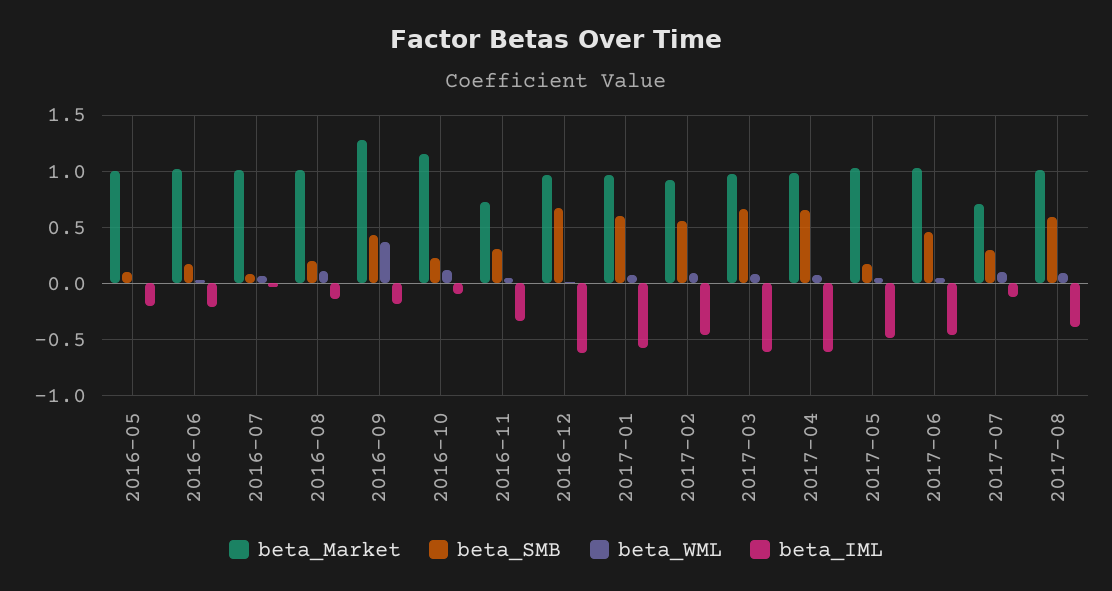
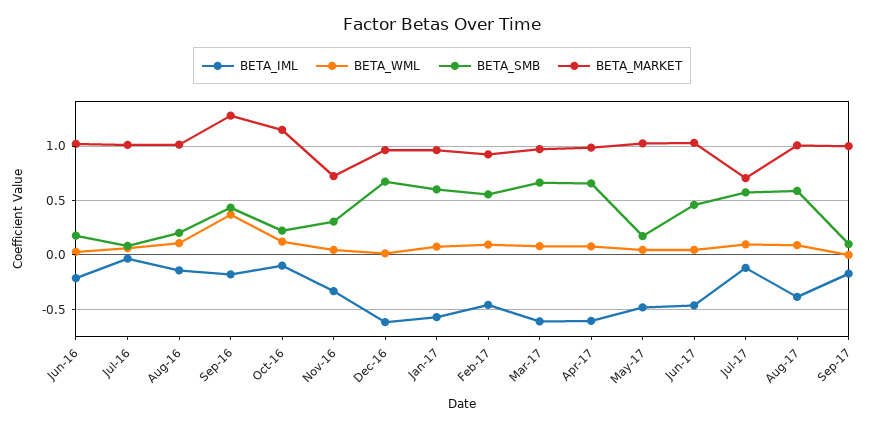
beta_Market, 2016-05: 1 -> none
beta_SMB, 2016-05: 0.1 -> none
beta_WML, 2016-05: 0 -> none
beta_IML, 2016-05: -0.2 -> none
beta_SMB, 2017-07: 0.3 -> 0.6
beta_IML, Sep-17: none -> -0.2
beta_WML, Sep-17: none -> 0
beta_SMB, Sep-17: none -> 0.1
beta_Market, Sep-17: none -> 1

